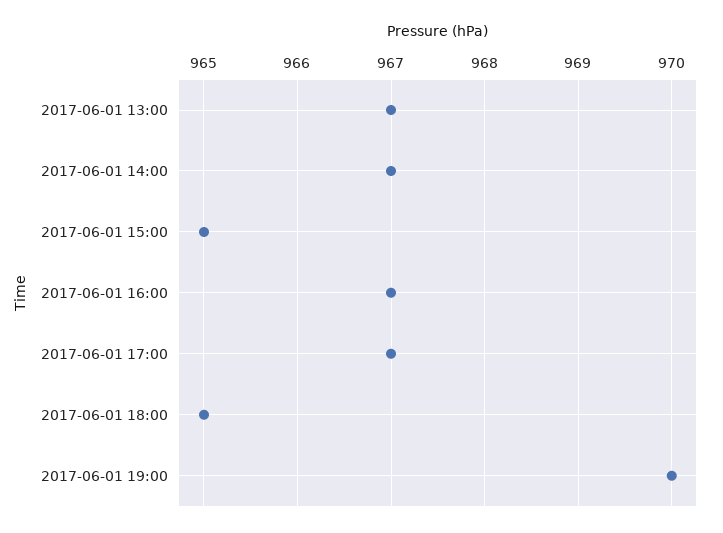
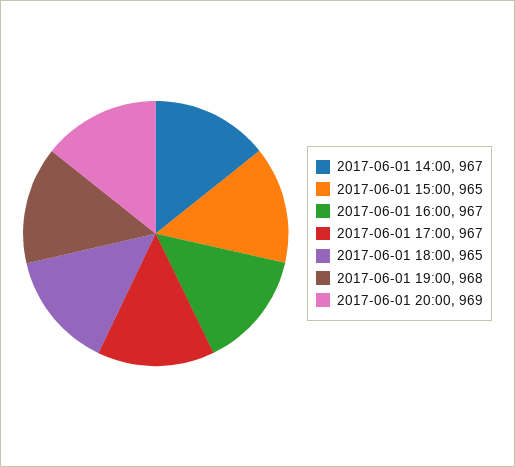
2017-06-01 13:00: 967 -> none
2017-06-01 19:00: 970 -> 968
2017-06-01 20:00: none -> 969

